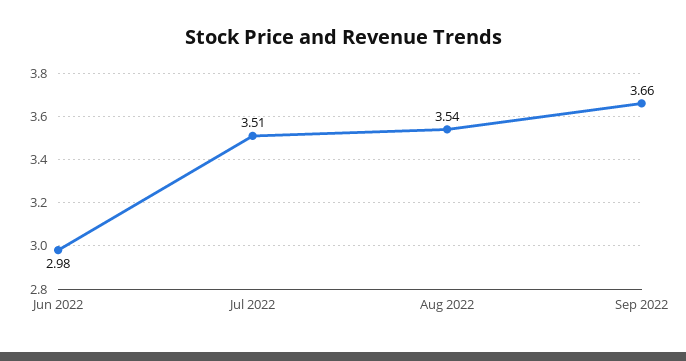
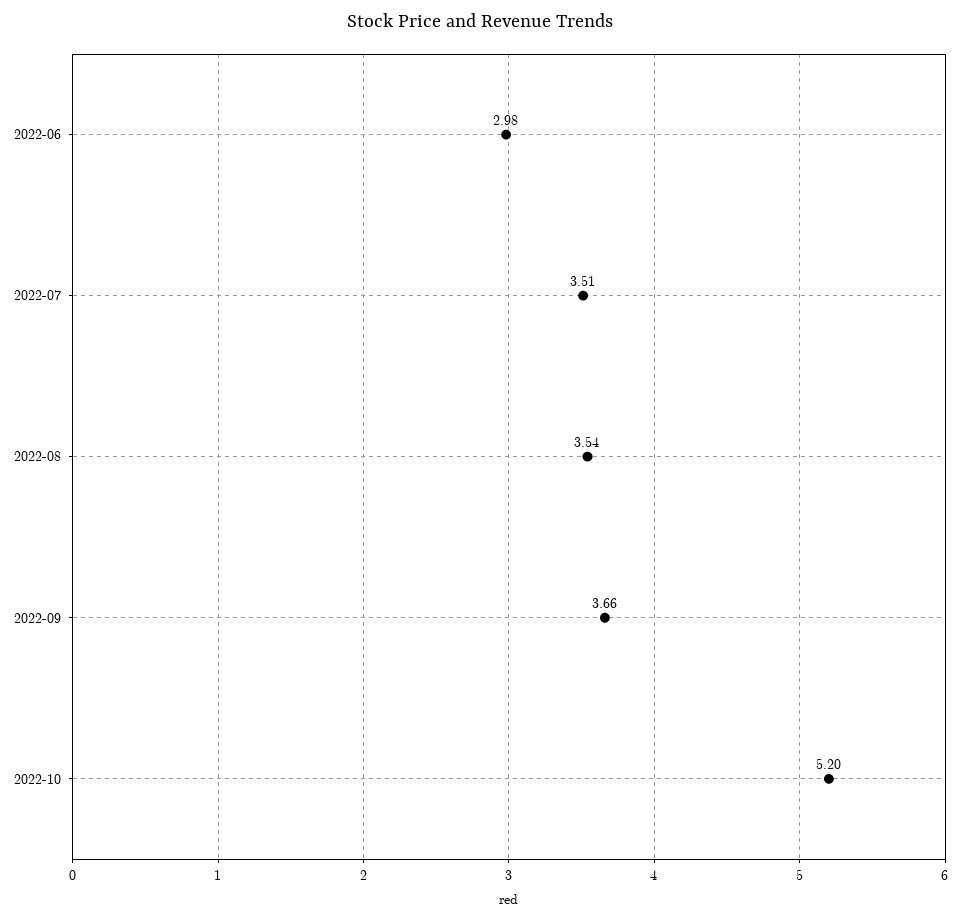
2022-10: none -> 5.2

